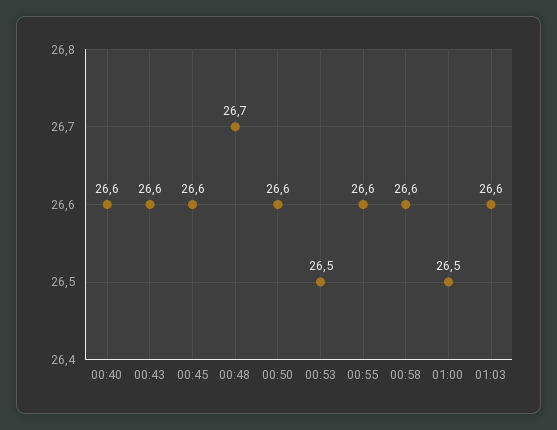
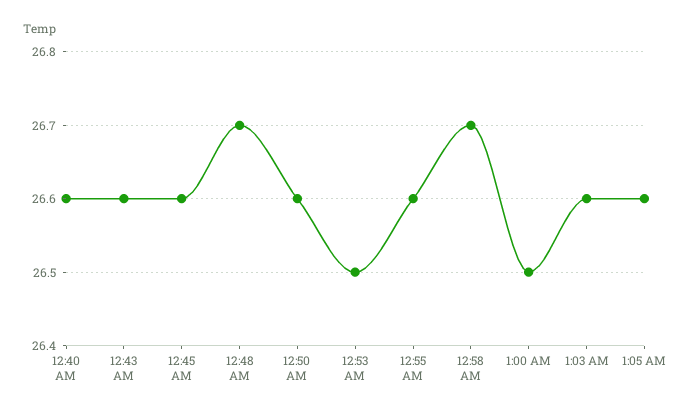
00:58: 26.6 -> 26.7
1:05 AM: none -> 26.6

